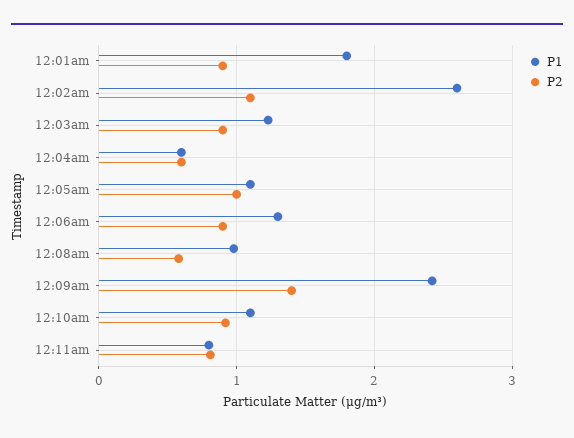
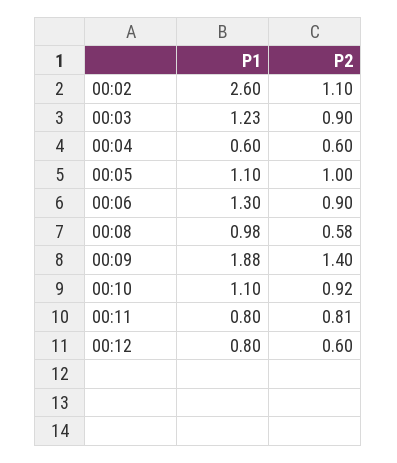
P1, 12:01am: 1.8 -> none
P2, 12:01am: 0.9 -> none
P1, 12:09am: 2.4 -> 1.88
P1, 00:12: none -> 0.8
P2, 00:12: none -> 0.6

